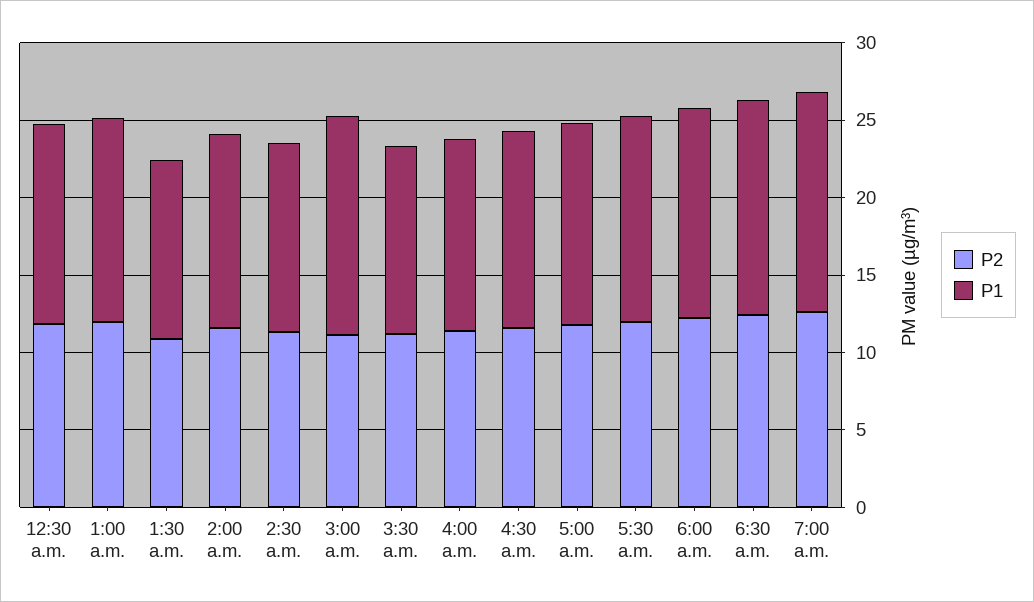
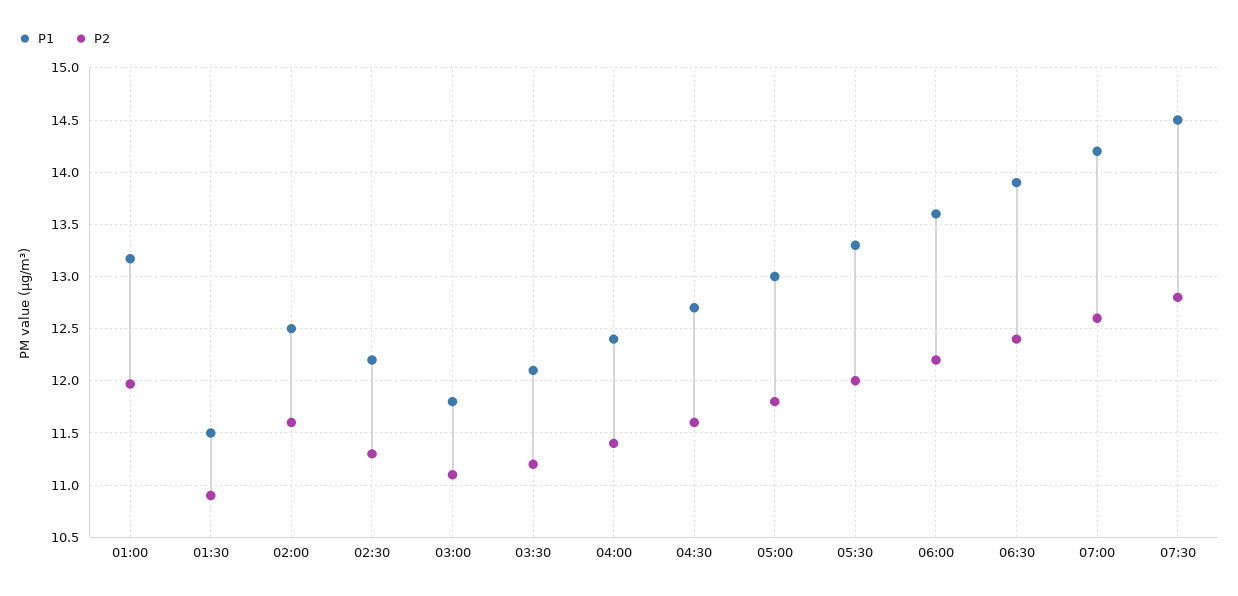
P2, 12:30 a.m.: 12 -> none
P1, 12:30 a.m.: 13 -> none
P1, 3:00 a.m.: 14 -> 11.8
P1, 07:30: none -> 14.5
P2, 07:30: none -> 12.8

